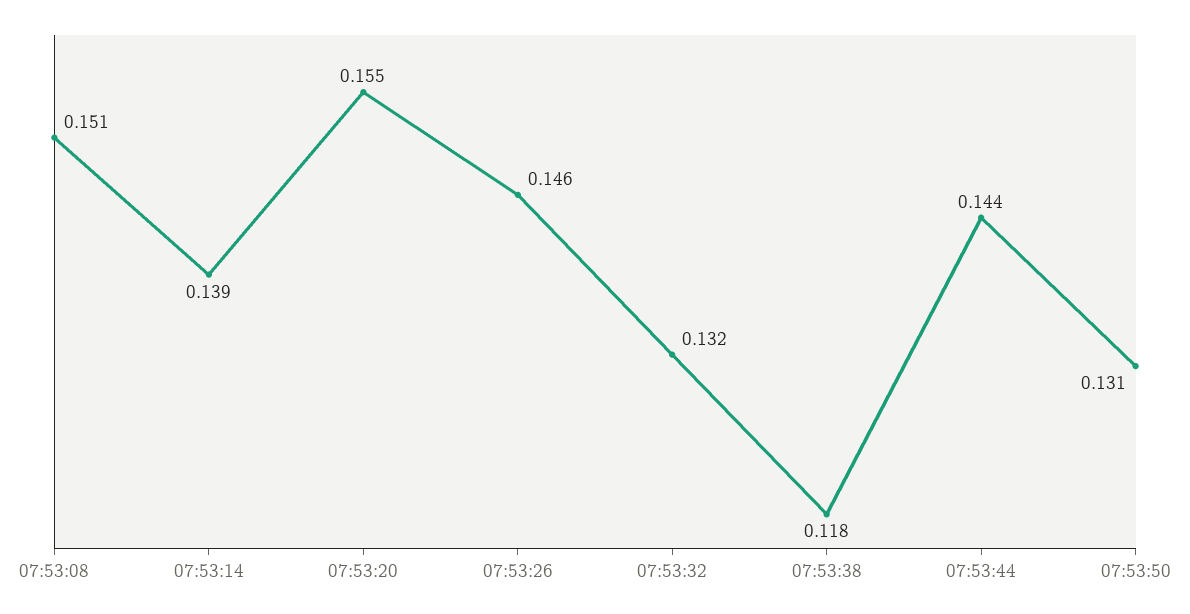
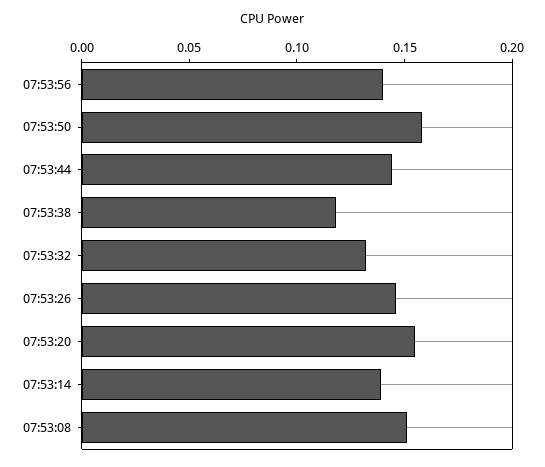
07:53:50: 0.131 -> 0.16
07:53:56: none -> 0.14

